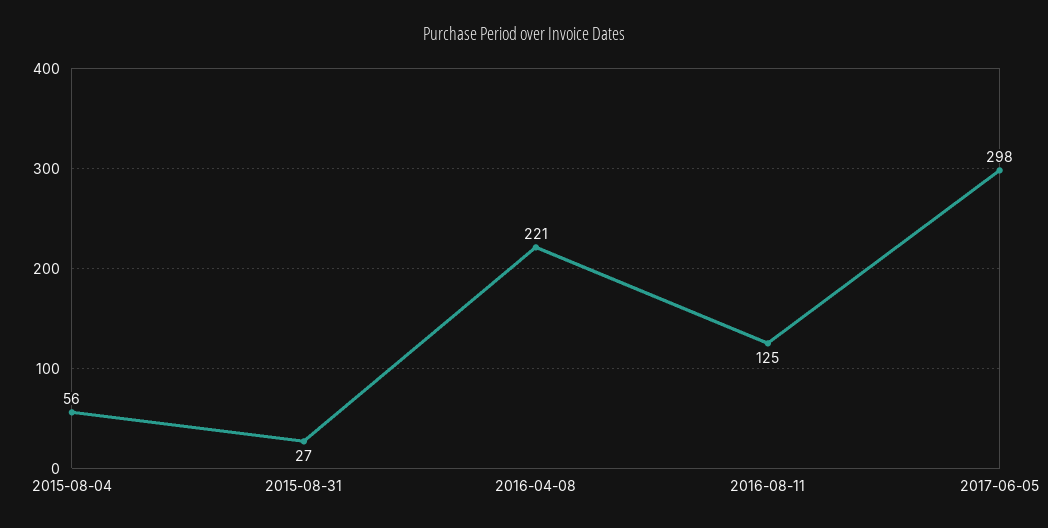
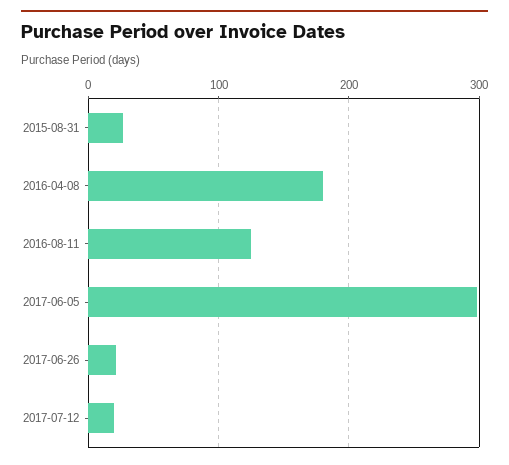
2015-08-04: 56 -> none
2016-04-08: 221 -> 180
2017-06-26: none -> 20
2017-07-12: none -> 20

